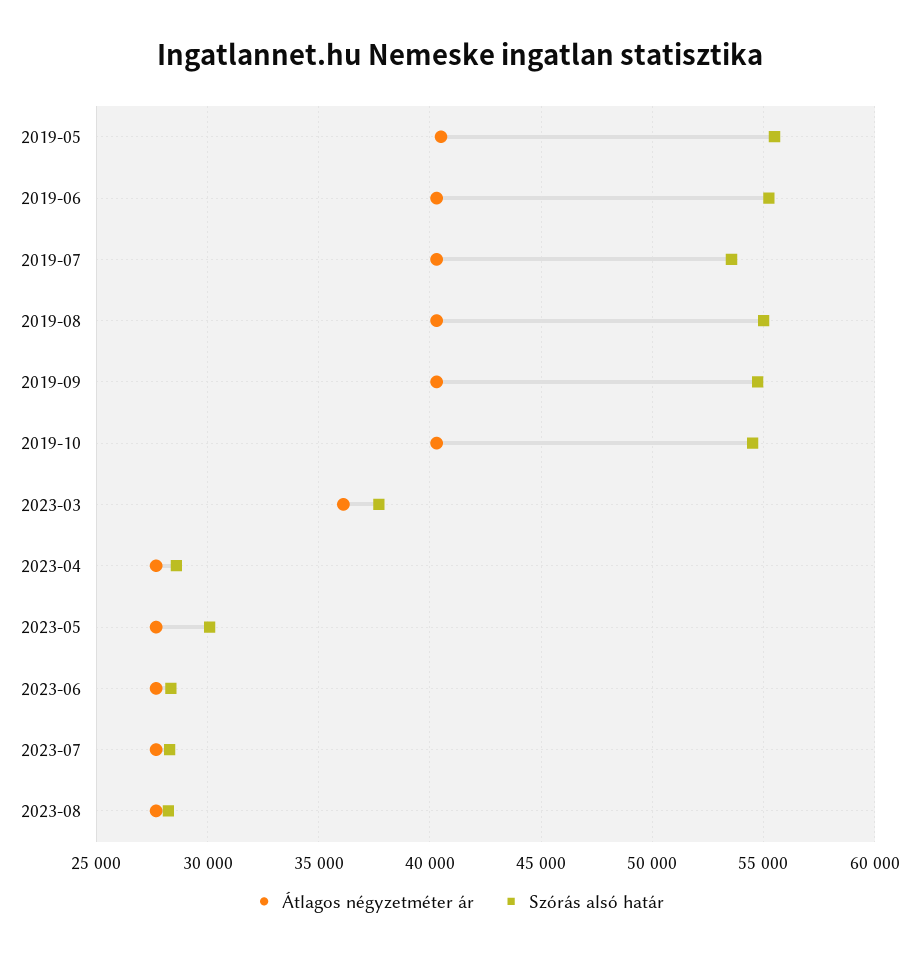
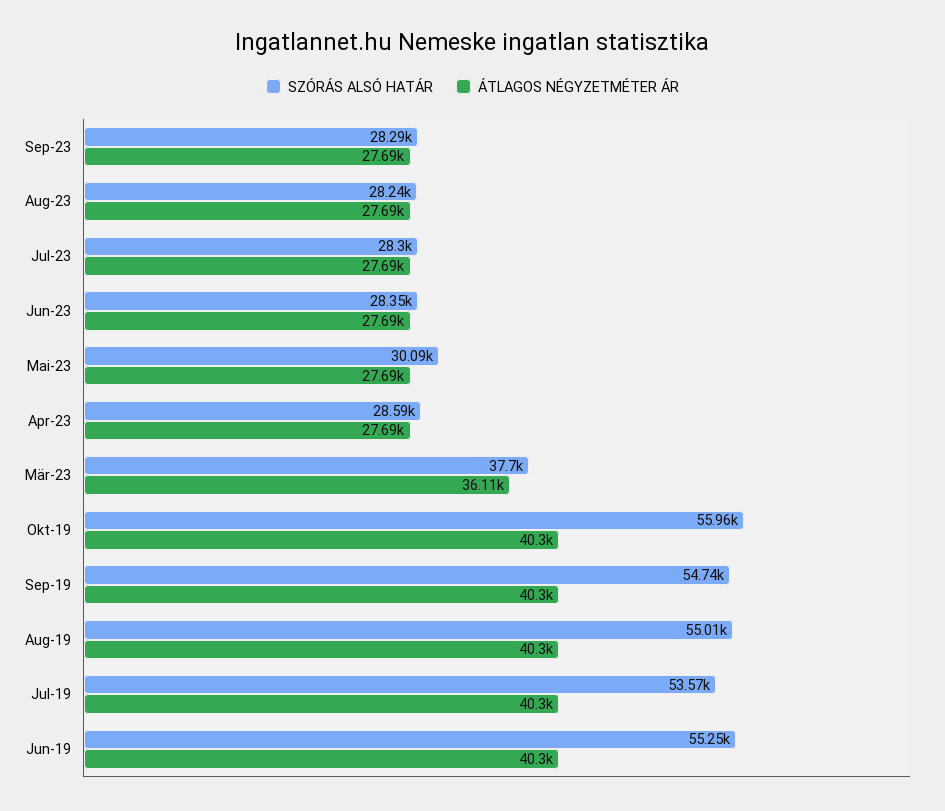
Átlagos négyzetméter ár, 2019-05: 40500 -> none
Szórás alsó határ, 2019-05: 55500 -> none
Szórás alsó határ, 2019-10: 54500 -> 55960
Szórás alsó határ, Sep-23: none -> 28290
Átlagos négyzetméter ár, Sep-23: none -> 27690

